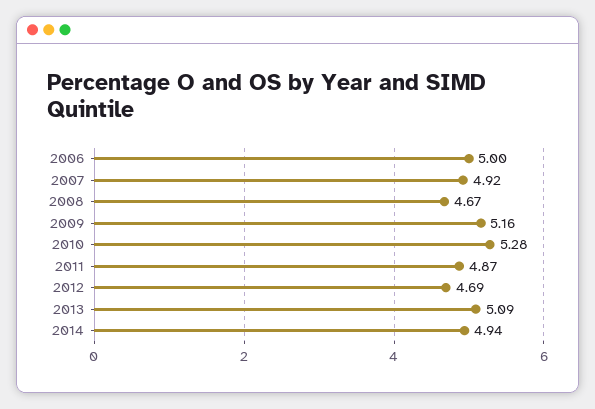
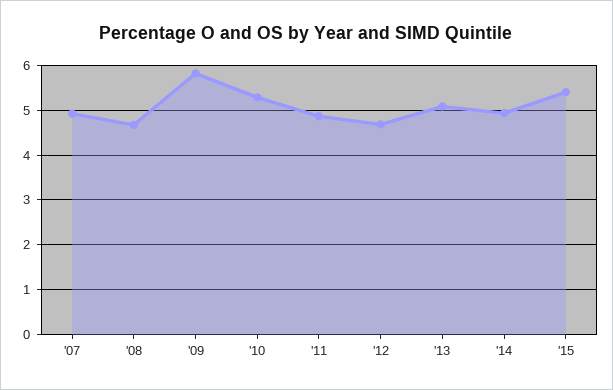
2006: 5 -> none
2009: 5.16 -> 5.8
'15: none -> 5.4

